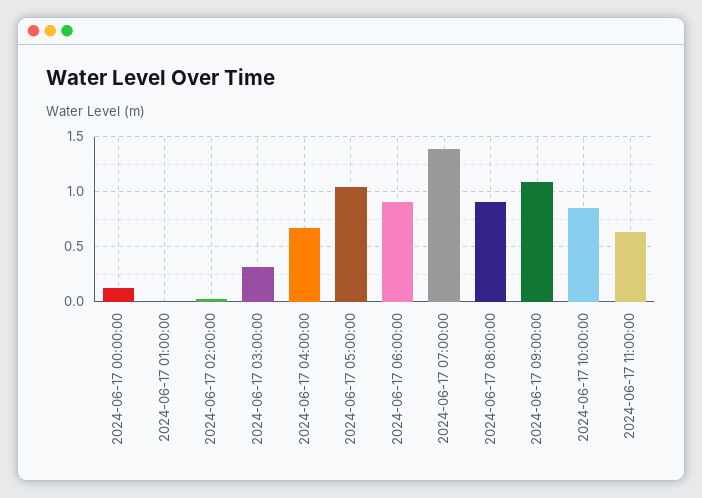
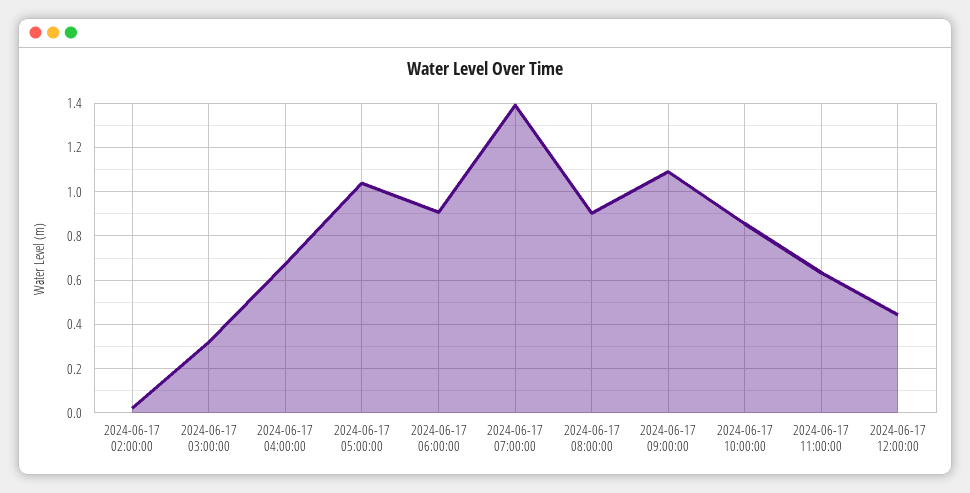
2024-06-17 00:00:00: 0.1 -> none
2024-06-17 01:00:00: 0 -> none
2024-06-17 12:00:00: none -> 0.45

